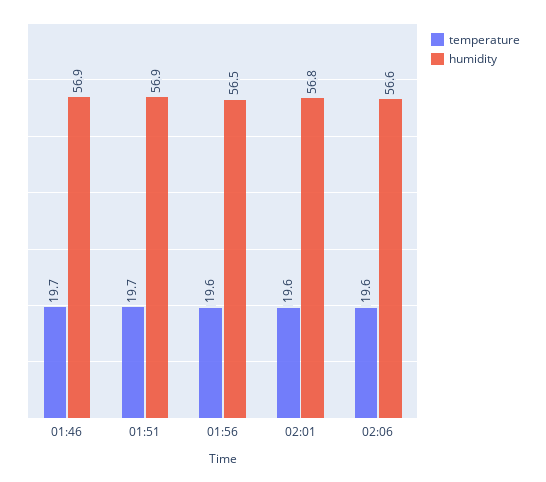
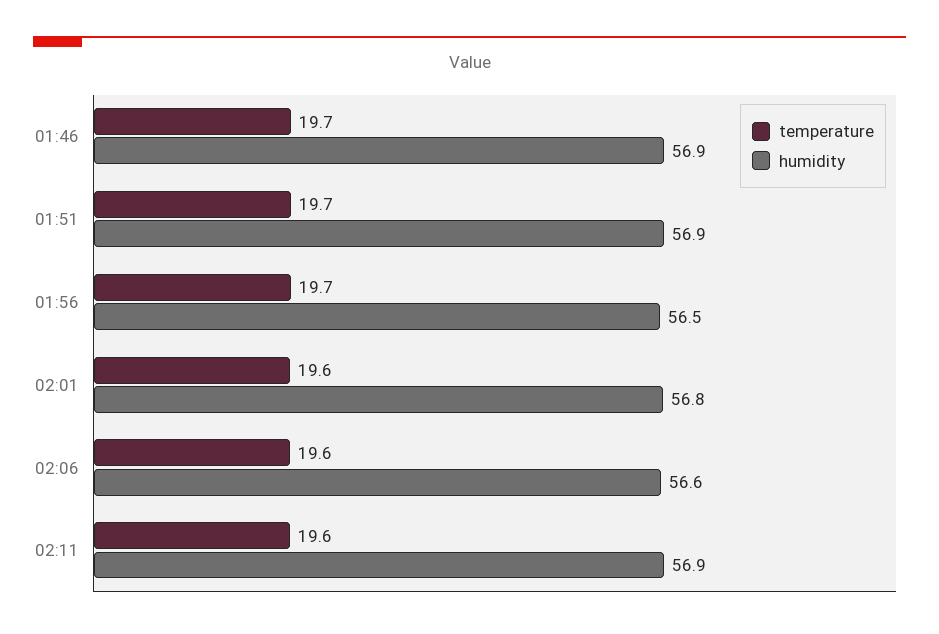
temperature, 01:56: 19.6 -> 19.7
temperature, 02:11: none -> 19.6
humidity, 02:11: none -> 56.9

